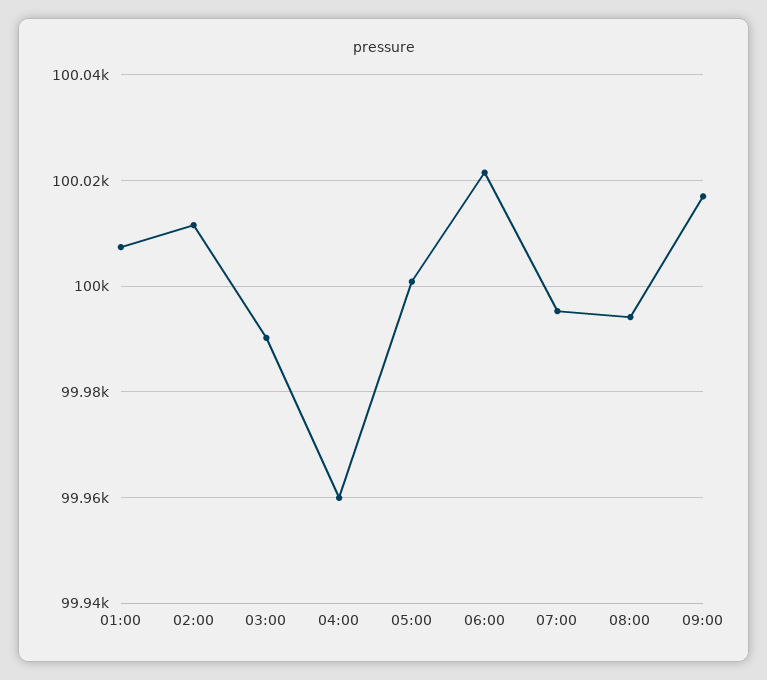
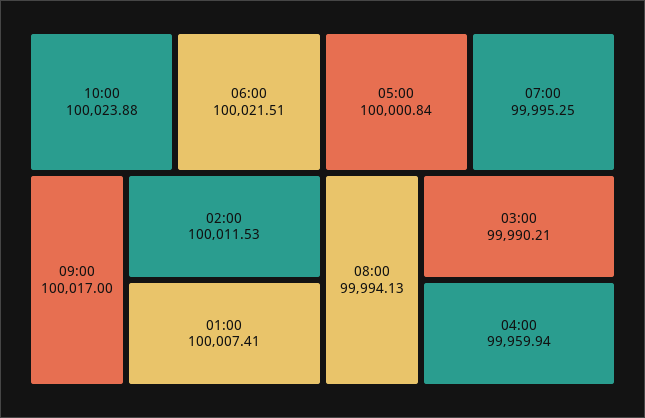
10:00: none -> 100023.88

